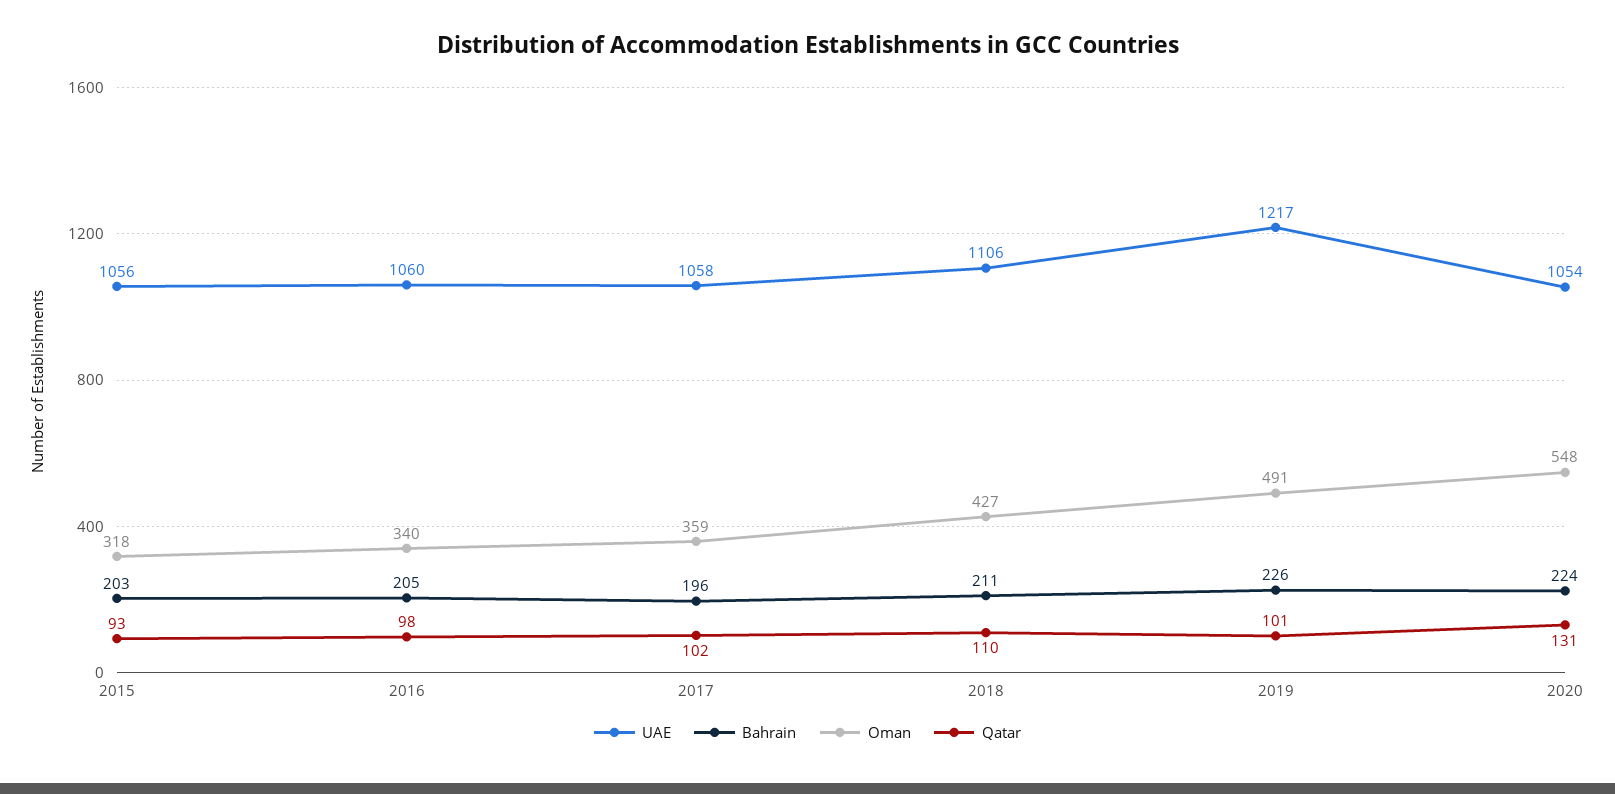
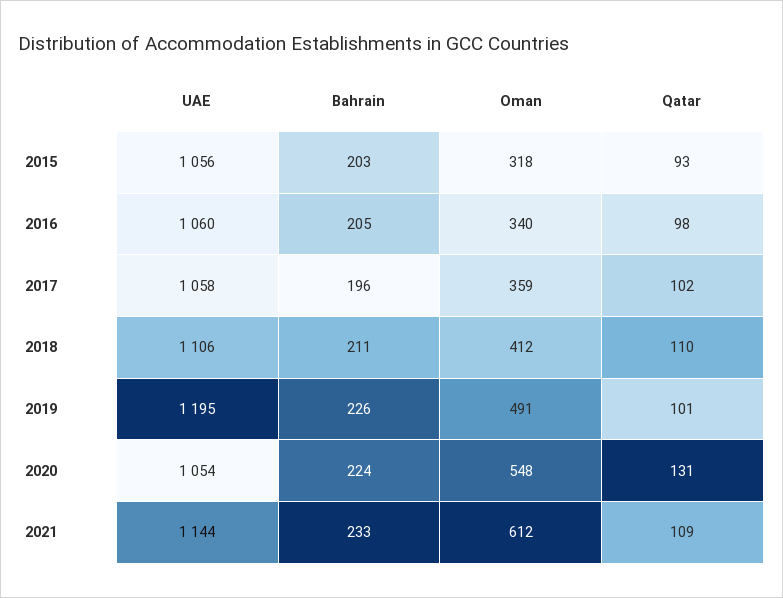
Oman, 2018: 427 -> 412
UAE, 2019: 1217 -> 1195
UAE, 2021: none -> 1144
Bahrain, 2021: none -> 233
Oman, 2021: none -> 612
Qatar, 2021: none -> 109

